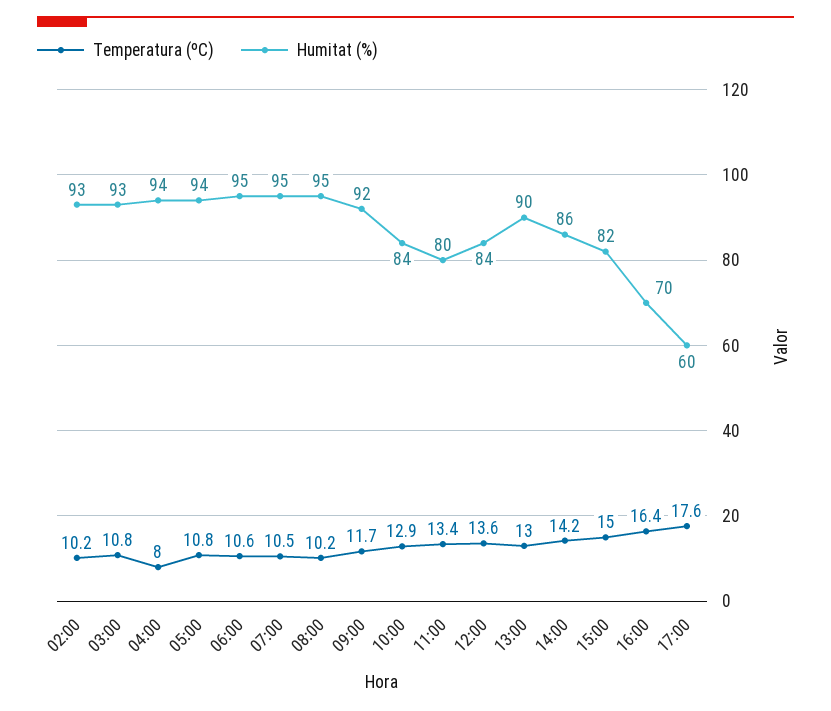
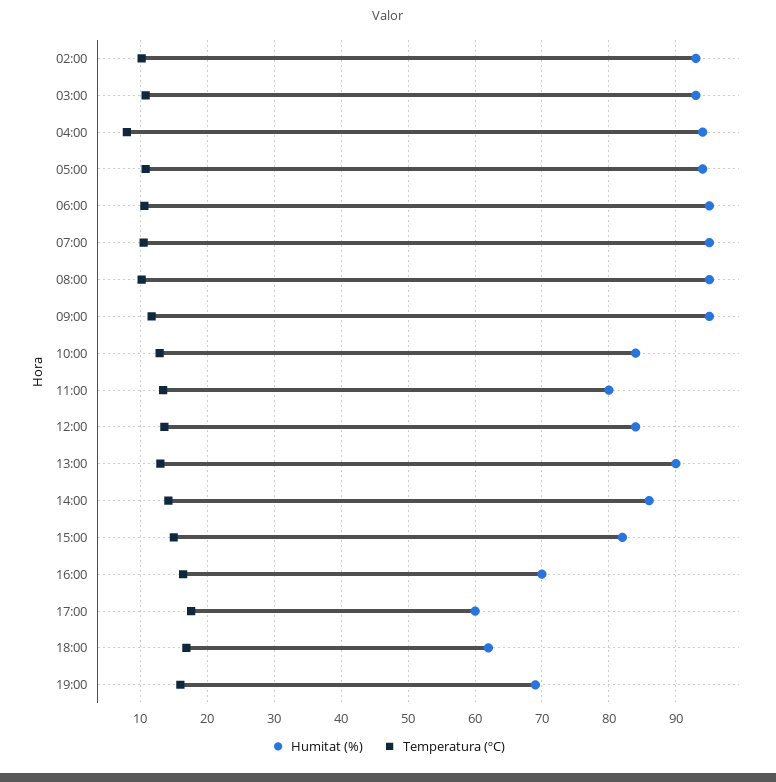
Humitat (%), 09:00: 92 -> 95
Humitat (%), 18:00: none -> 62
Temperatura (ºC), 18:00: none -> 17
Humitat (%), 19:00: none -> 69
Temperatura (ºC), 19:00: none -> 16

